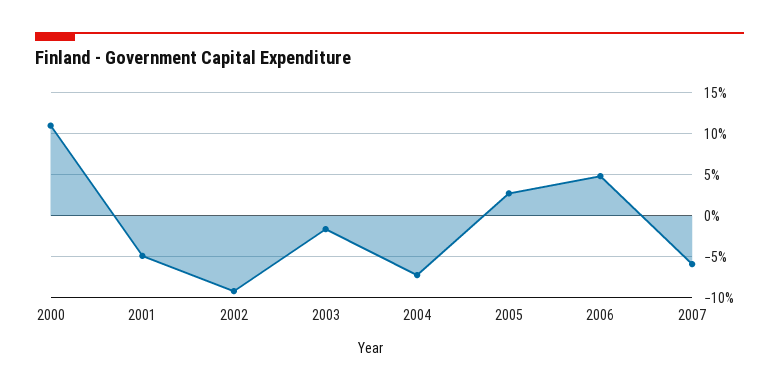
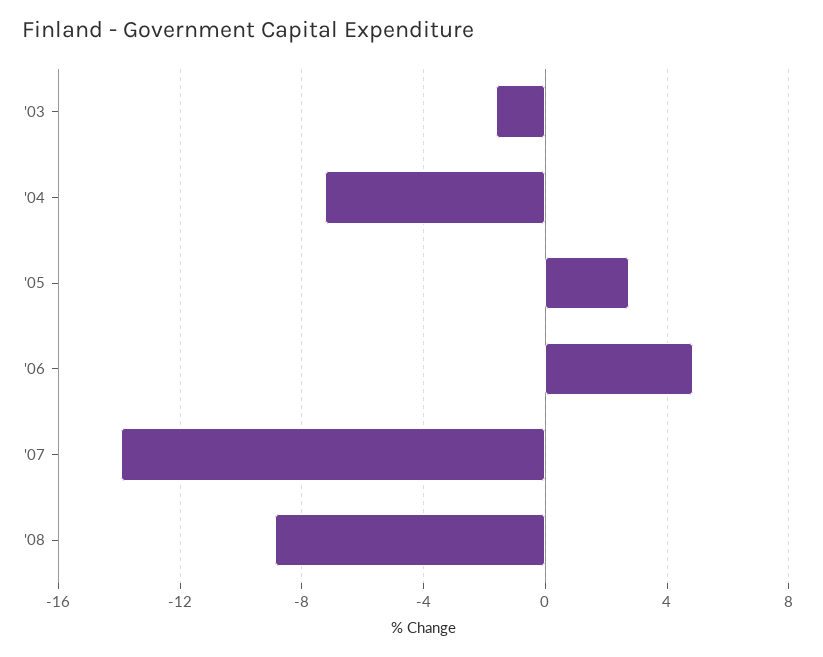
2000: 11 -> none
2001: -5 -> none
2002: -9 -> none
2007: -6 -> -14
'08: none -> -9

